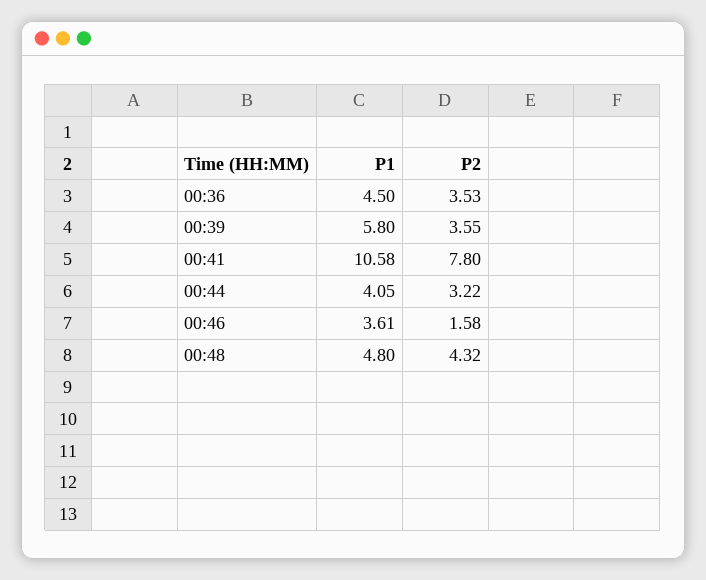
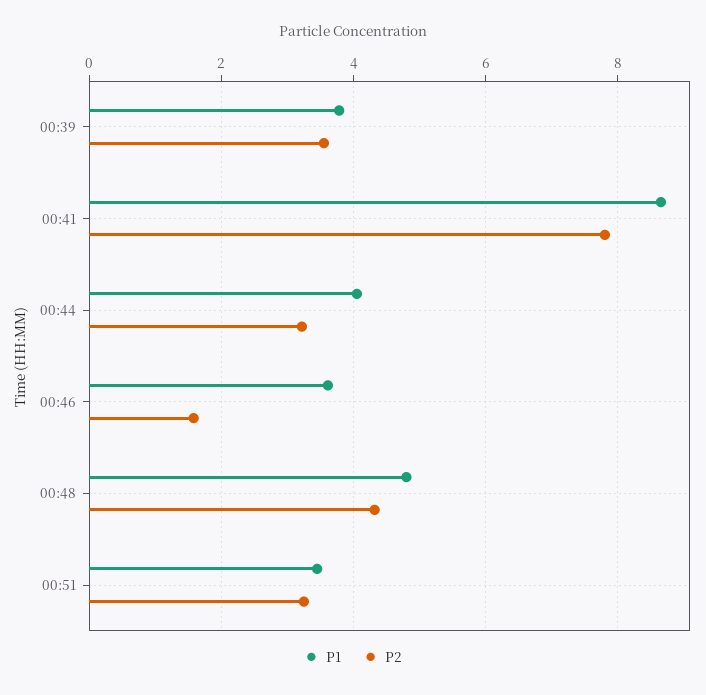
P1, 00:36: 4.5 -> none
P2, 00:36: 3.53 -> none
P1, 00:39: 5.8 -> 3.8
P1, 00:41: 10.58 -> 8.6
P1, 00:51: none -> 3.4
P2, 00:51: none -> 3.2

